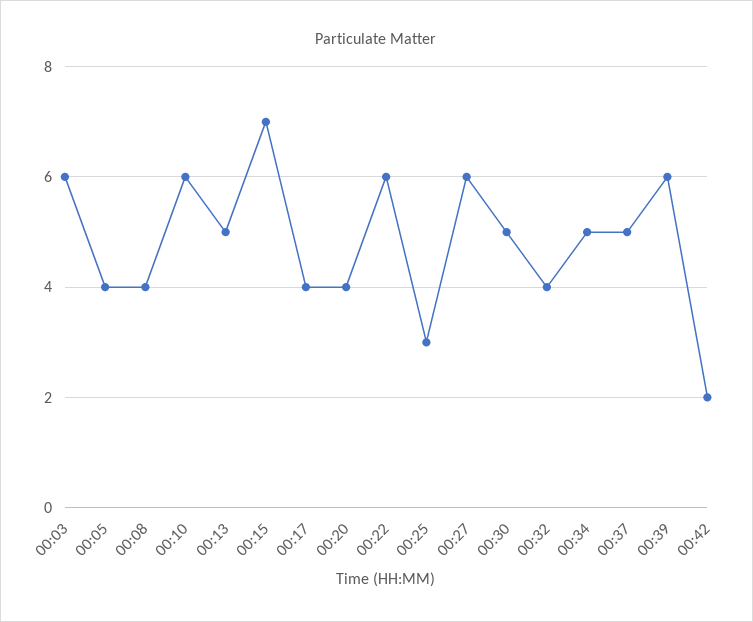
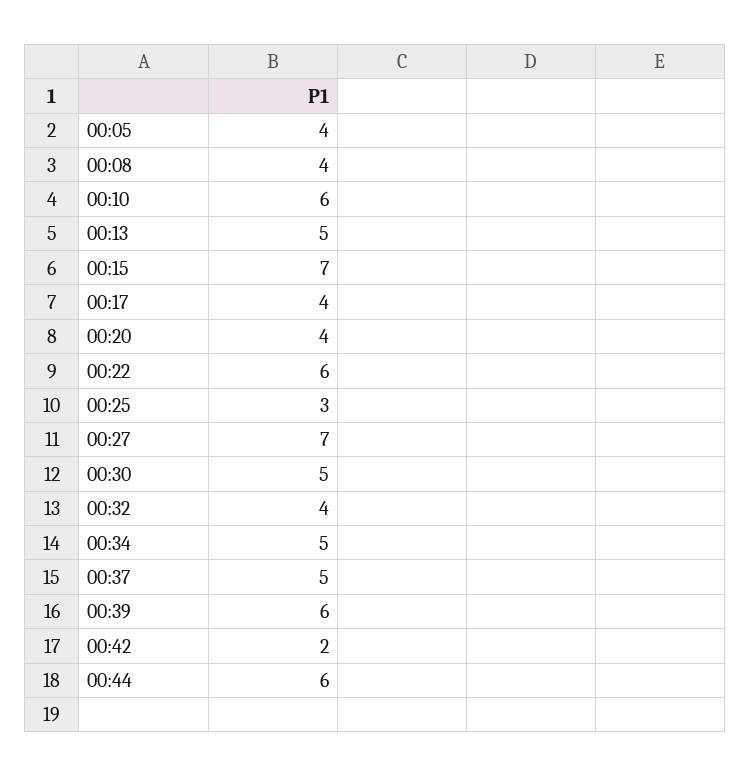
00:03: 6 -> none
00:27: 6 -> 7
00:44: none -> 6

